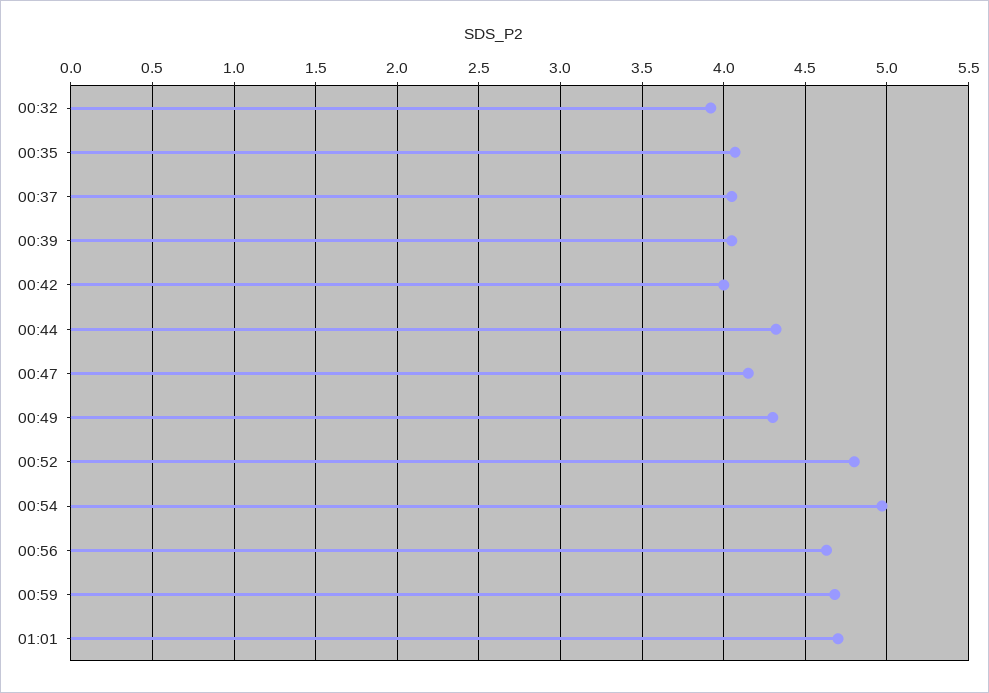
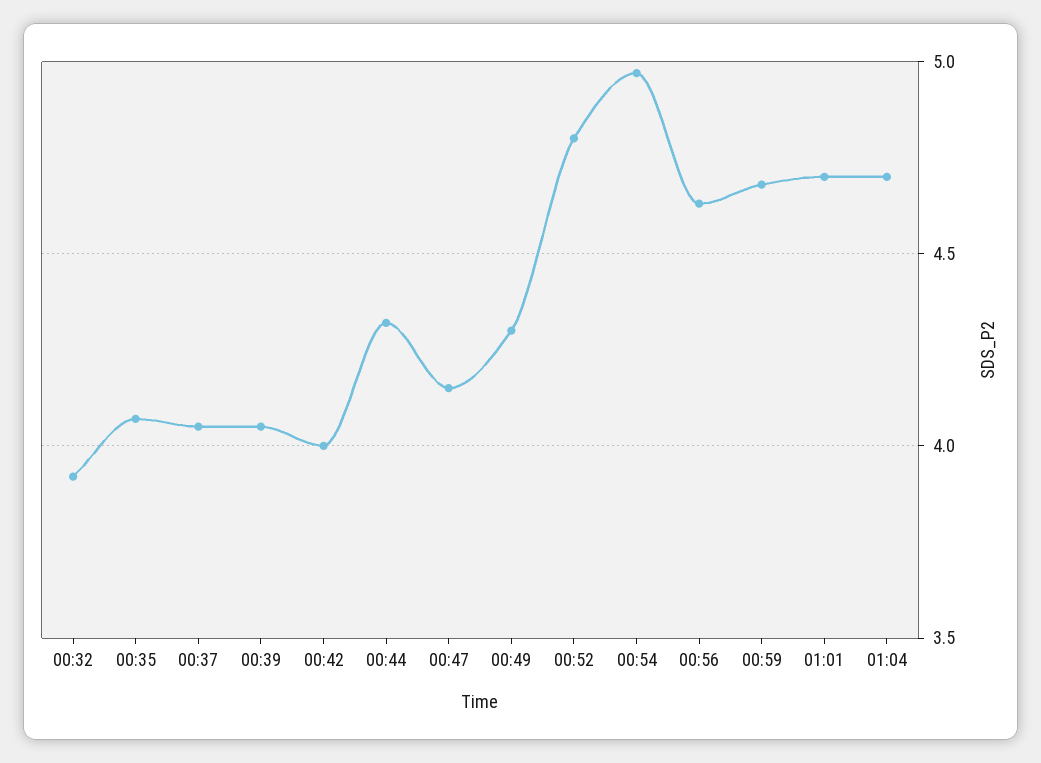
01:04: none -> 4.7

